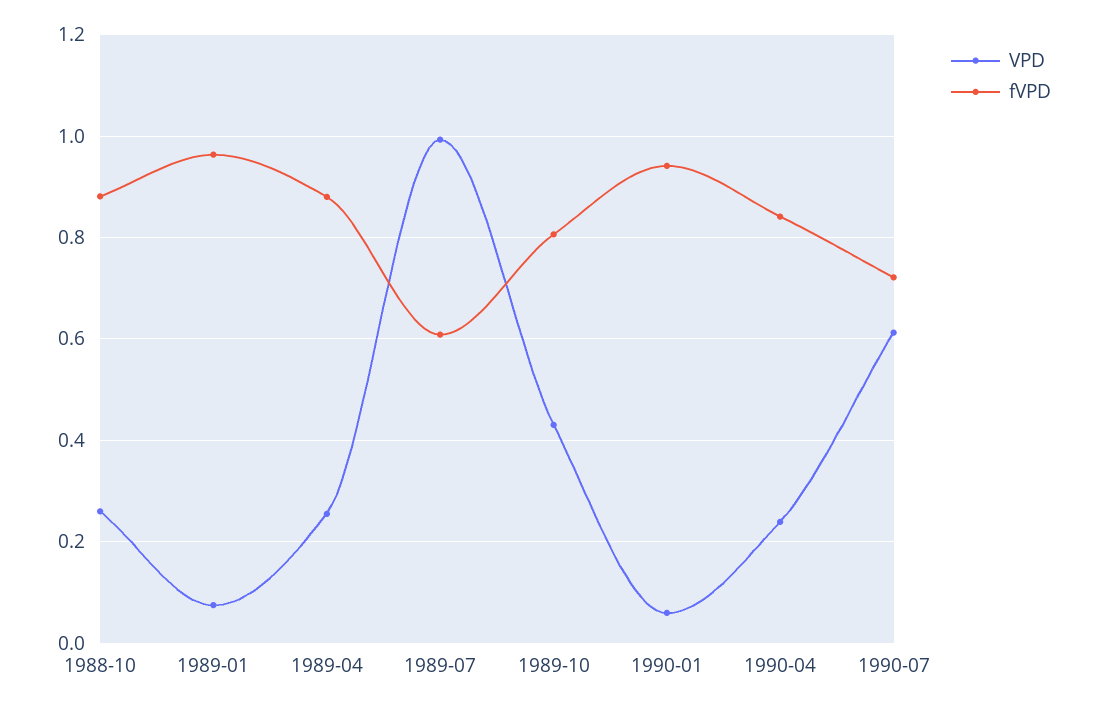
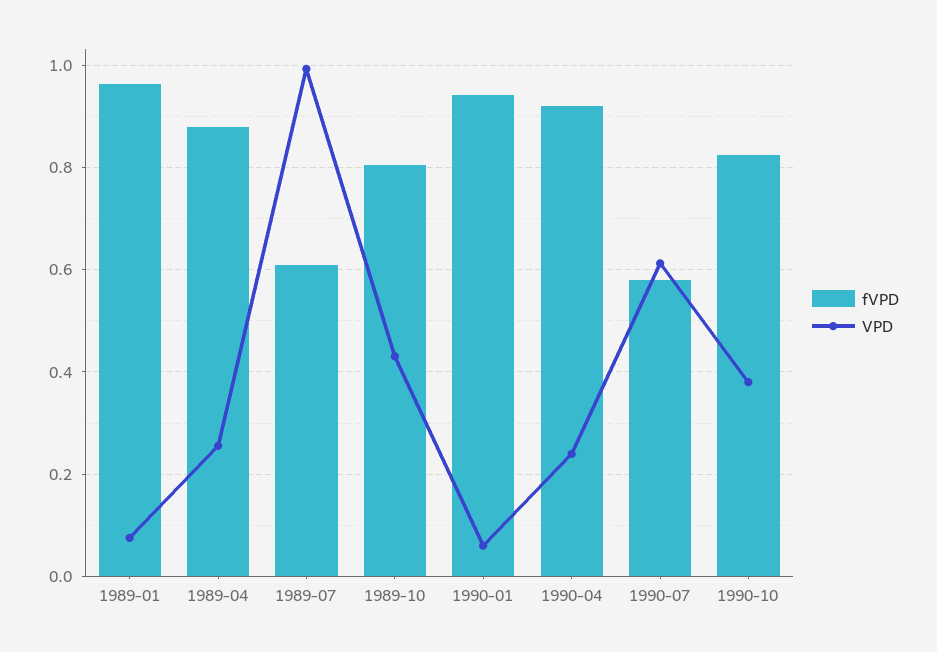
VPD, 1988-10: 0.26 -> none
fVPD, 1988-10: 0.88 -> none
fVPD, 1990-04: 0.84 -> 0.92
fVPD, 1990-07: 0.72 -> 0.58
fVPD, 1990-10: none -> 0.82
VPD, 1990-10: none -> 0.38

